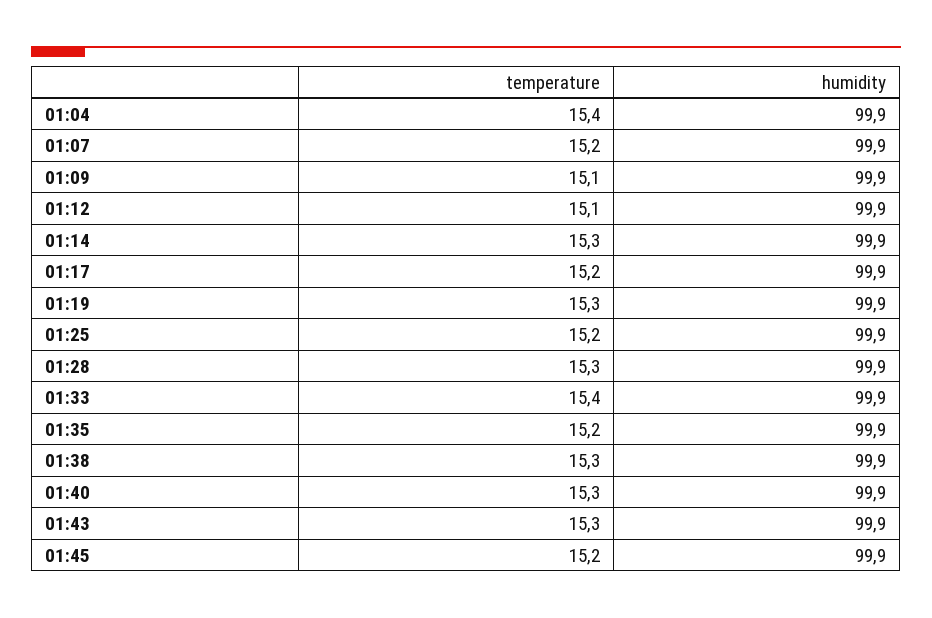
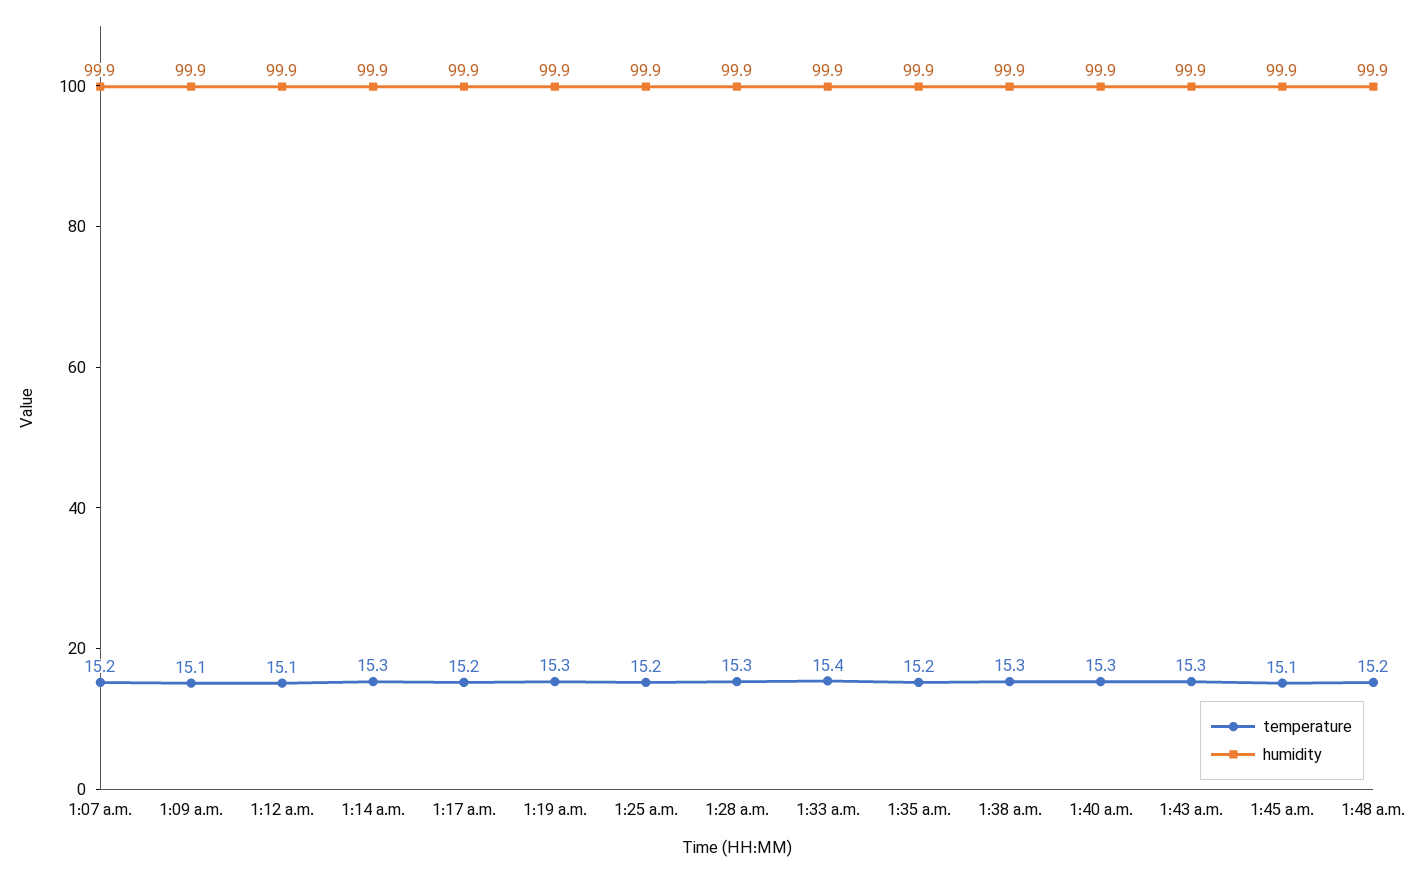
temperature, 01:04: 15.4 -> none
humidity, 01:04: 99.9 -> none
temperature, 01:45: 15.2 -> 15.1
temperature, 1:48 a.m.: none -> 15.2
humidity, 1:48 a.m.: none -> 99.9

